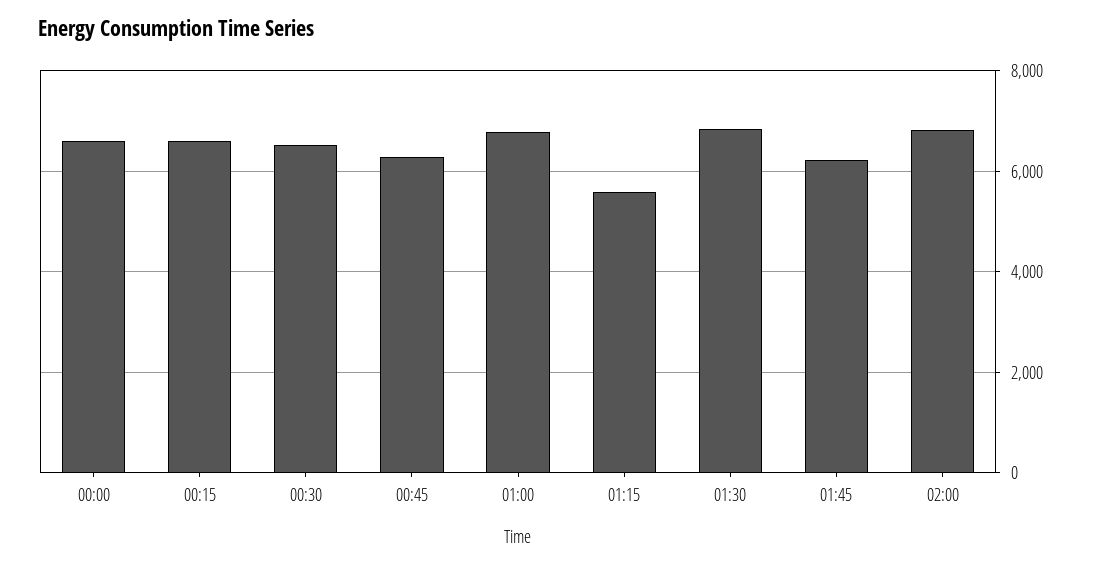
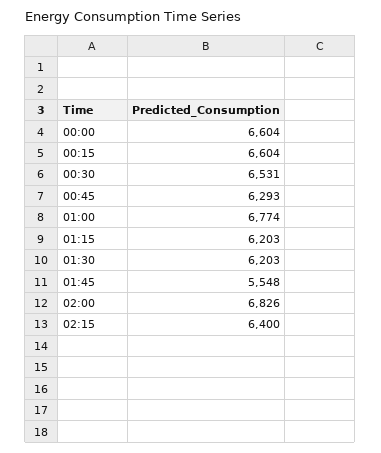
01:15: 5600 -> 6203
01:30: 6800 -> 6203
01:45: 6200 -> 5548
02:15: none -> 6400

